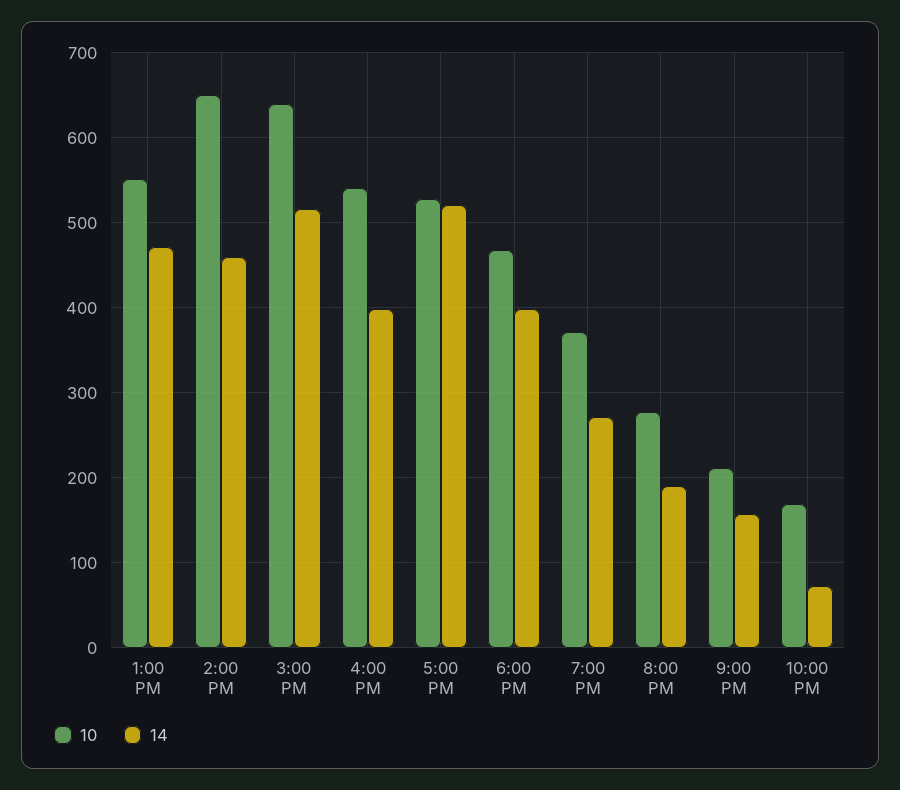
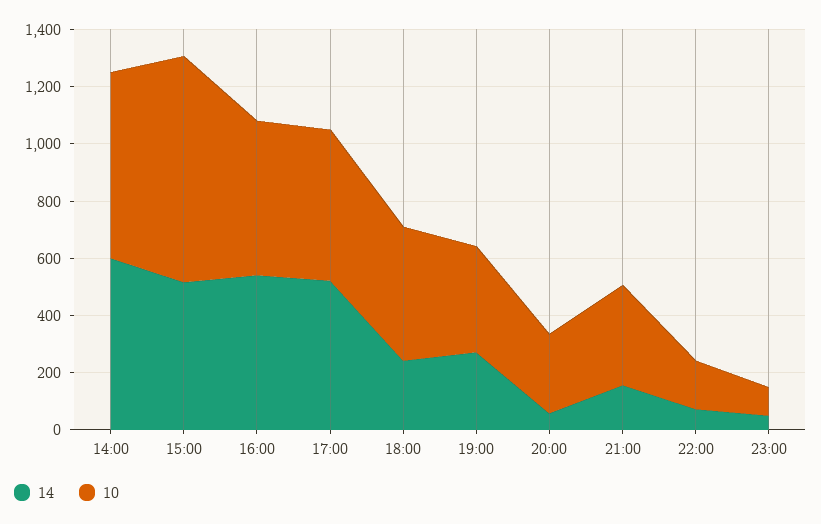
10, 1:00 PM: 550 -> none
14, 1:00 PM: 470 -> none
14, 2:00 PM: 460 -> 600
10, 3:00 PM: 640 -> 800
14, 4:00 PM: 400 -> 550
14, 6:00 PM: 400 -> 250
14, 8:00 PM: 190 -> 50
10, 9:00 PM: 210 -> 350
14, 23:00: none -> 50
10, 23:00: none -> 100

